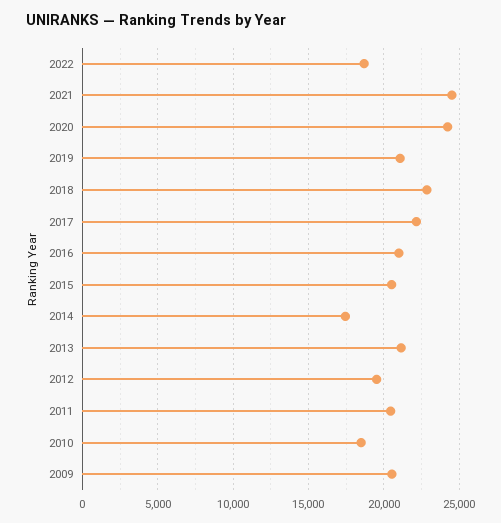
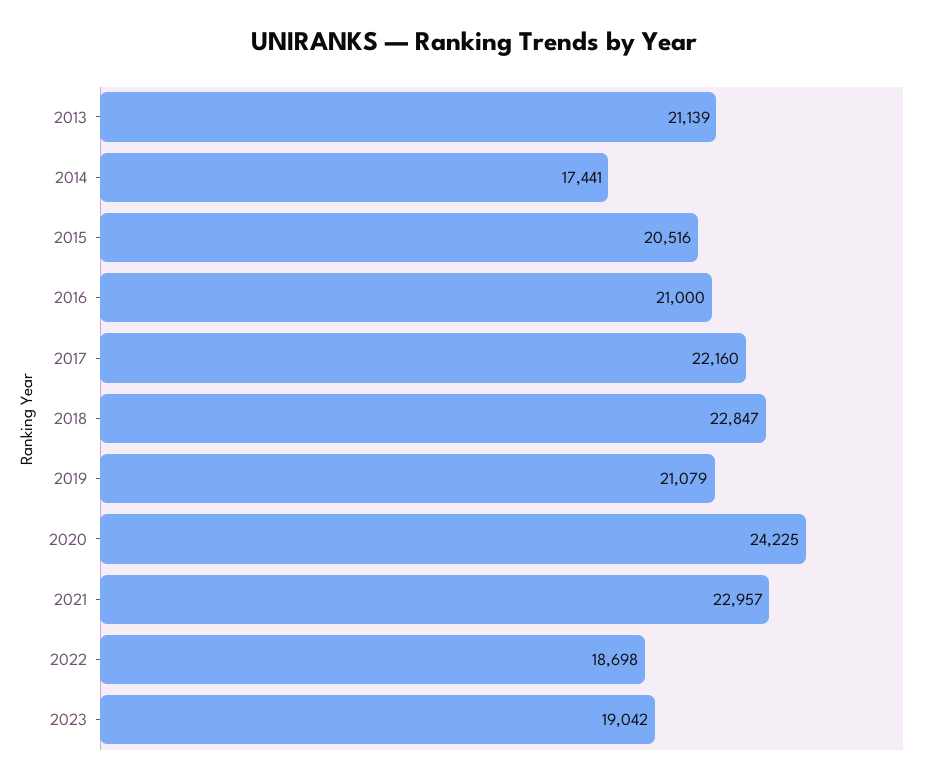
2021: 24500 -> 22957
2012: 19500 -> none
2011: 20500 -> none
2010: 18500 -> none
2009: 20500 -> none
2023: none -> 19042

